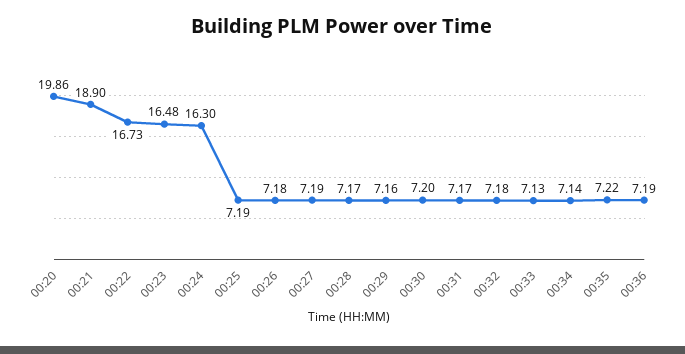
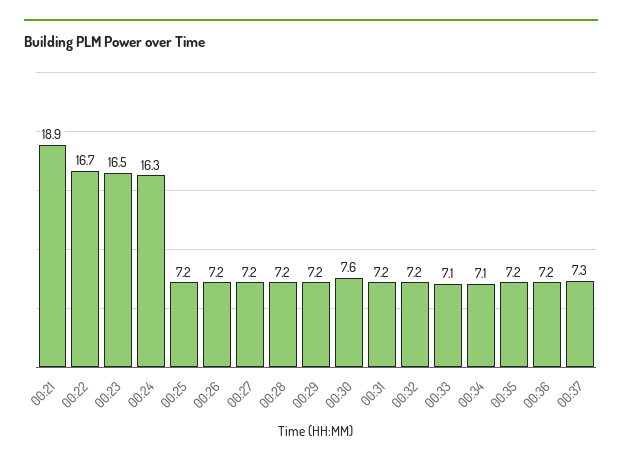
00:20: 19.86 -> none
00:30: 7.2 -> 7.6
00:37: none -> 7.3

